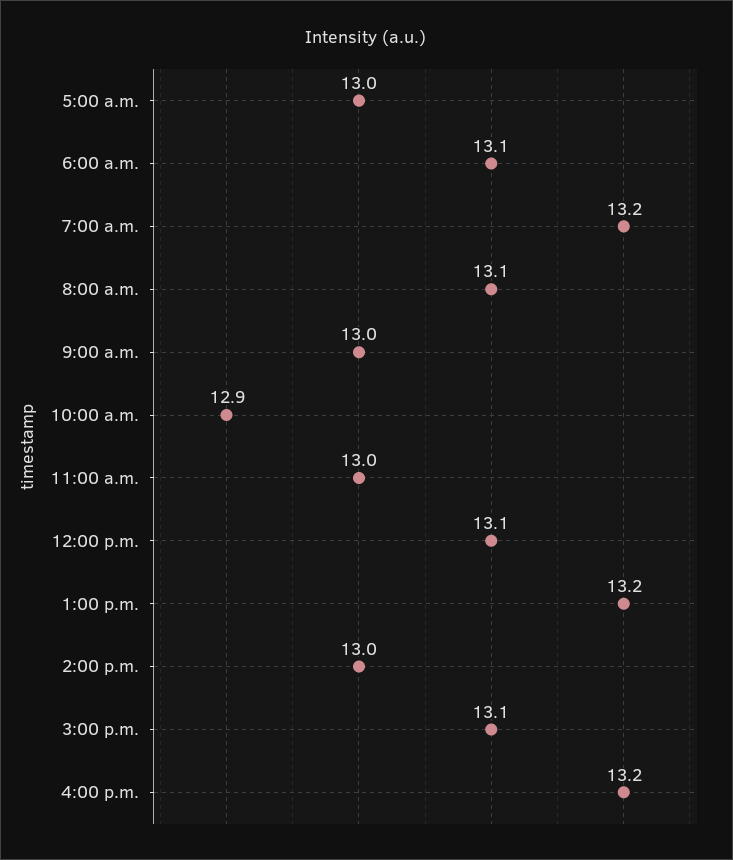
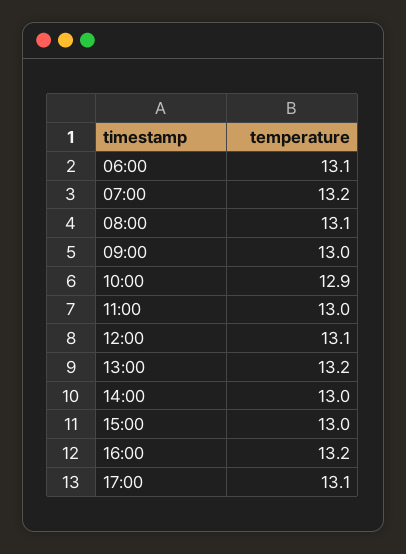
5:00 a.m.: 13 -> none
3:00 p.m.: 13.1 -> 13
17:00: none -> 13.1

